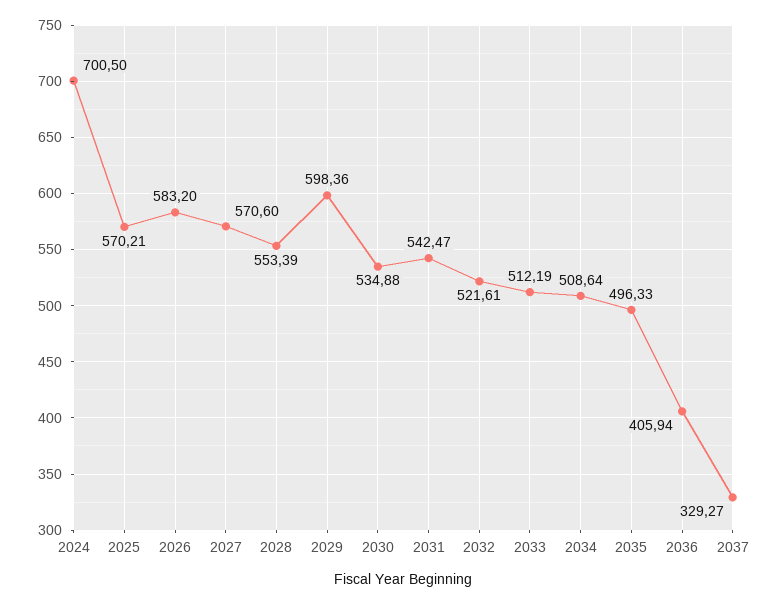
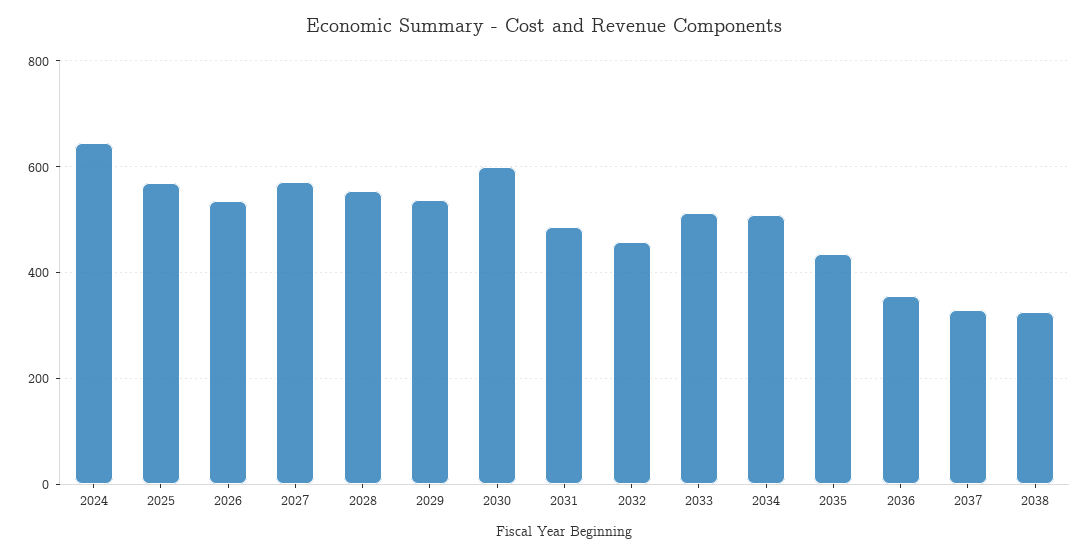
2024: 700.5 -> 640
2026: 583.2 -> 540
2029: 598.36 -> 540
2030: 534.88 -> 600
2031: 542.47 -> 480
2032: 521.61 -> 460
2035: 496.33 -> 440
2036: 405.94 -> 360
2038: none -> 320

